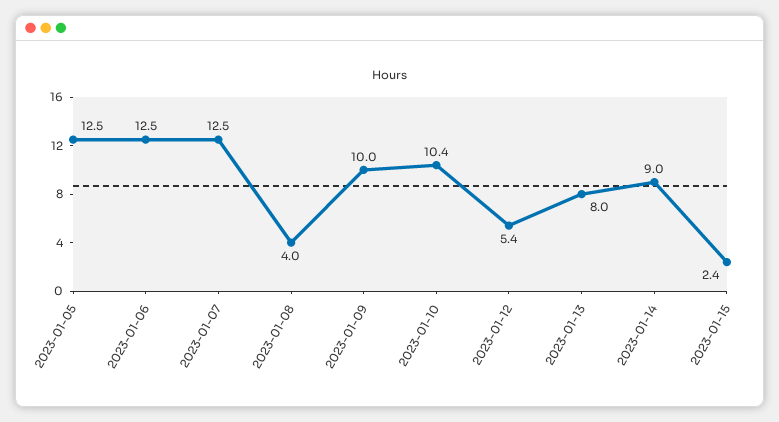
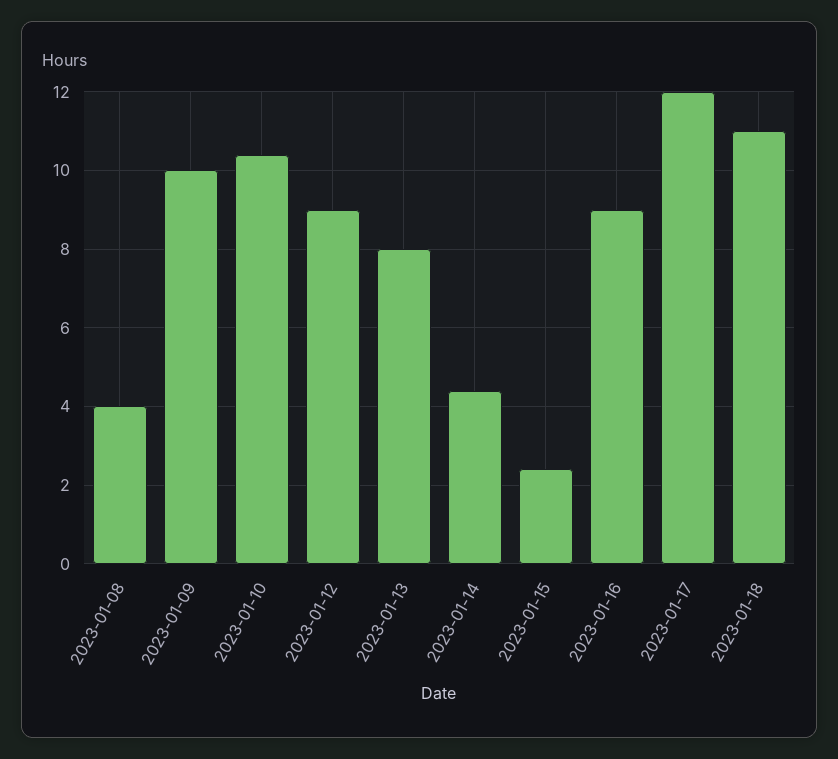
2023-01-05: 12.5 -> none
2023-01-06: 12.5 -> none
2023-01-07: 12.5 -> none
2023-01-12: 5.4 -> 9
2023-01-14: 9 -> 4.5
2023-01-16: none -> 9
2023-01-17: none -> 12
2023-01-18: none -> 11

